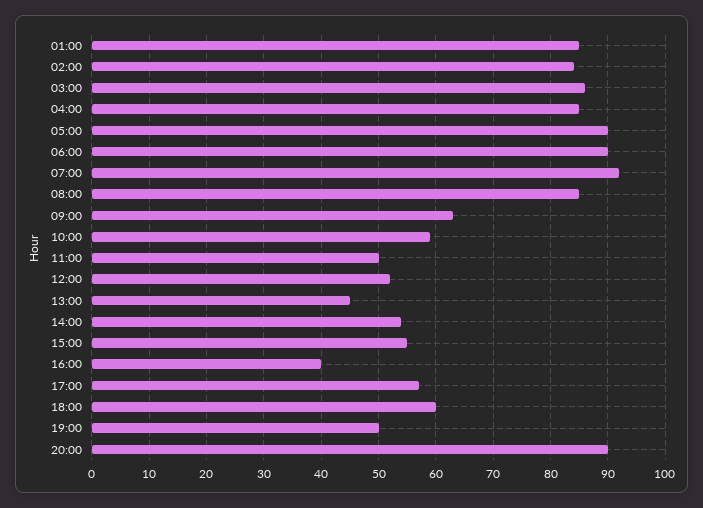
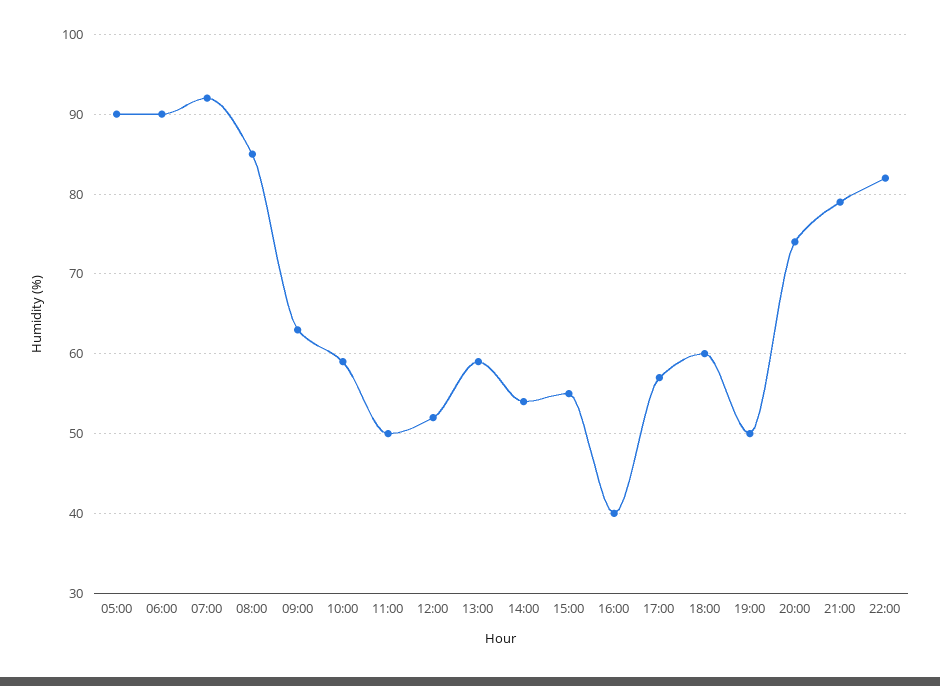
01:00: 85 -> none
02:00: 85 -> none
03:00: 85 -> none
04:00: 85 -> none
13:00: 45 -> 59
20:00: 90 -> 74
21:00: none -> 79
22:00: none -> 82

